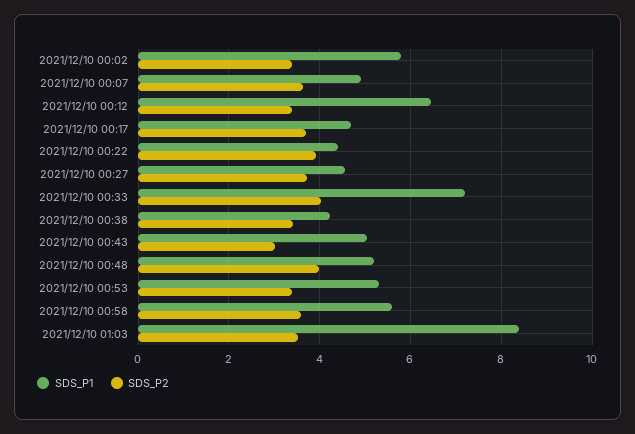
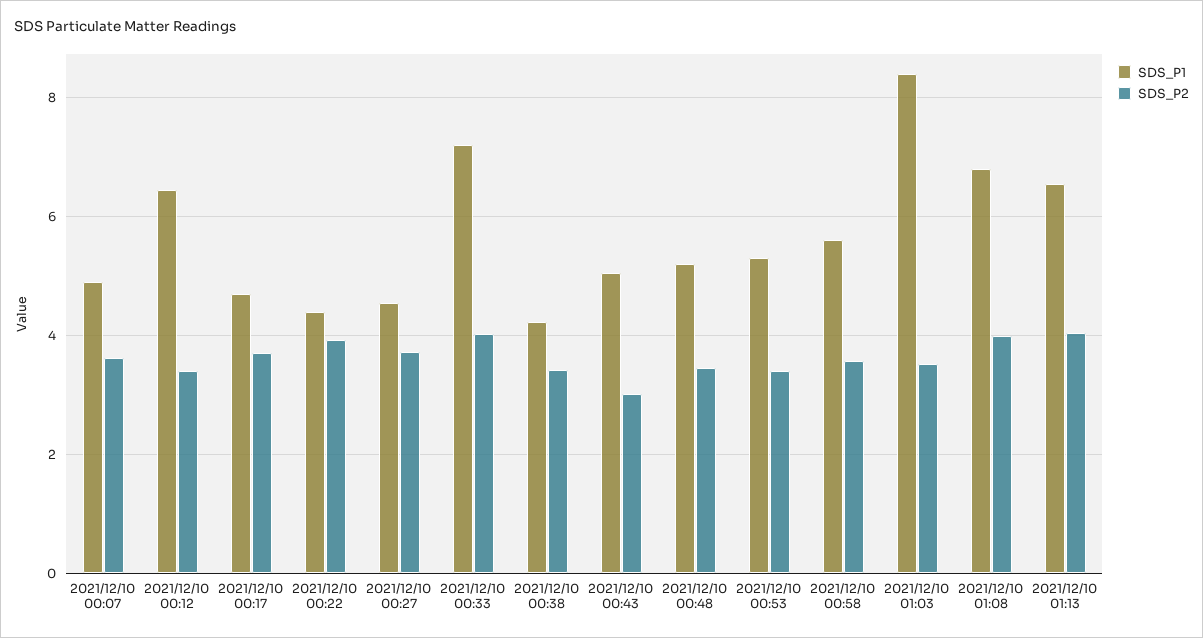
SDS_P1, 2021/12/10 00:02: 5.8 -> none
SDS_P2, 2021/12/10 00:02: 3.4 -> none
SDS_P2, 2021/12/10 00:48: 4 -> 3.4
SDS_P1, 2021/12/10 01:08: none -> 6.8
SDS_P2, 2021/12/10 01:08: none -> 4
SDS_P1, 2021/12/10 01:13: none -> 6.6
SDS_P2, 2021/12/10 01:13: none -> 4

